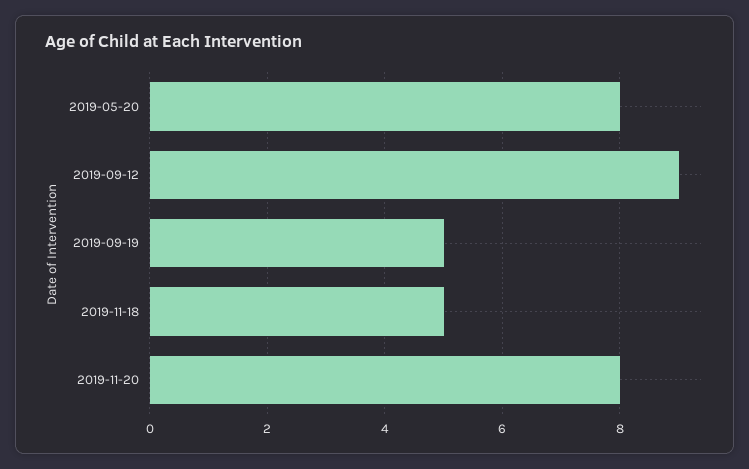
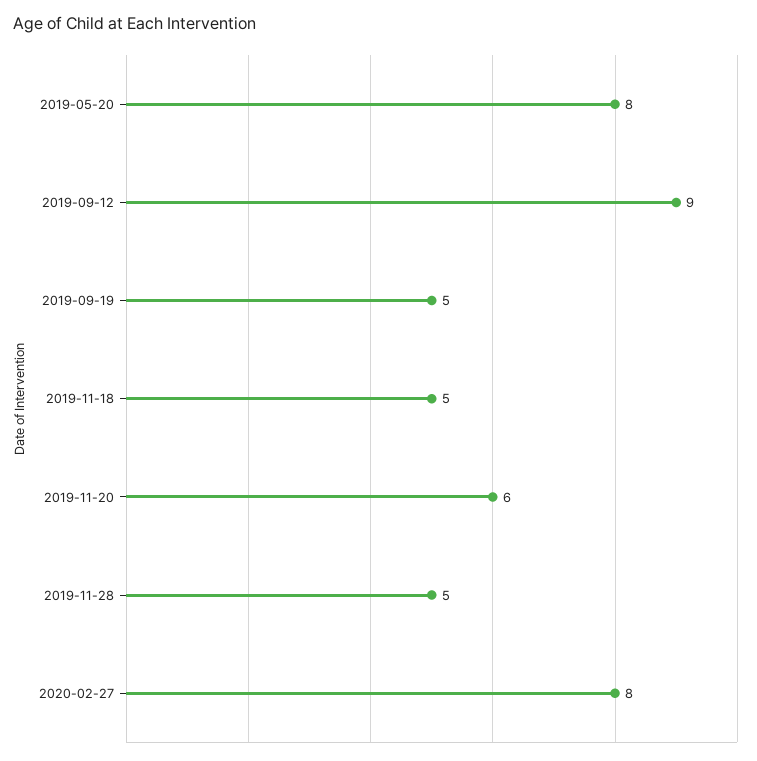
2019-11-20: 8 -> 6
2019-11-28: none -> 5
2020-02-27: none -> 8

